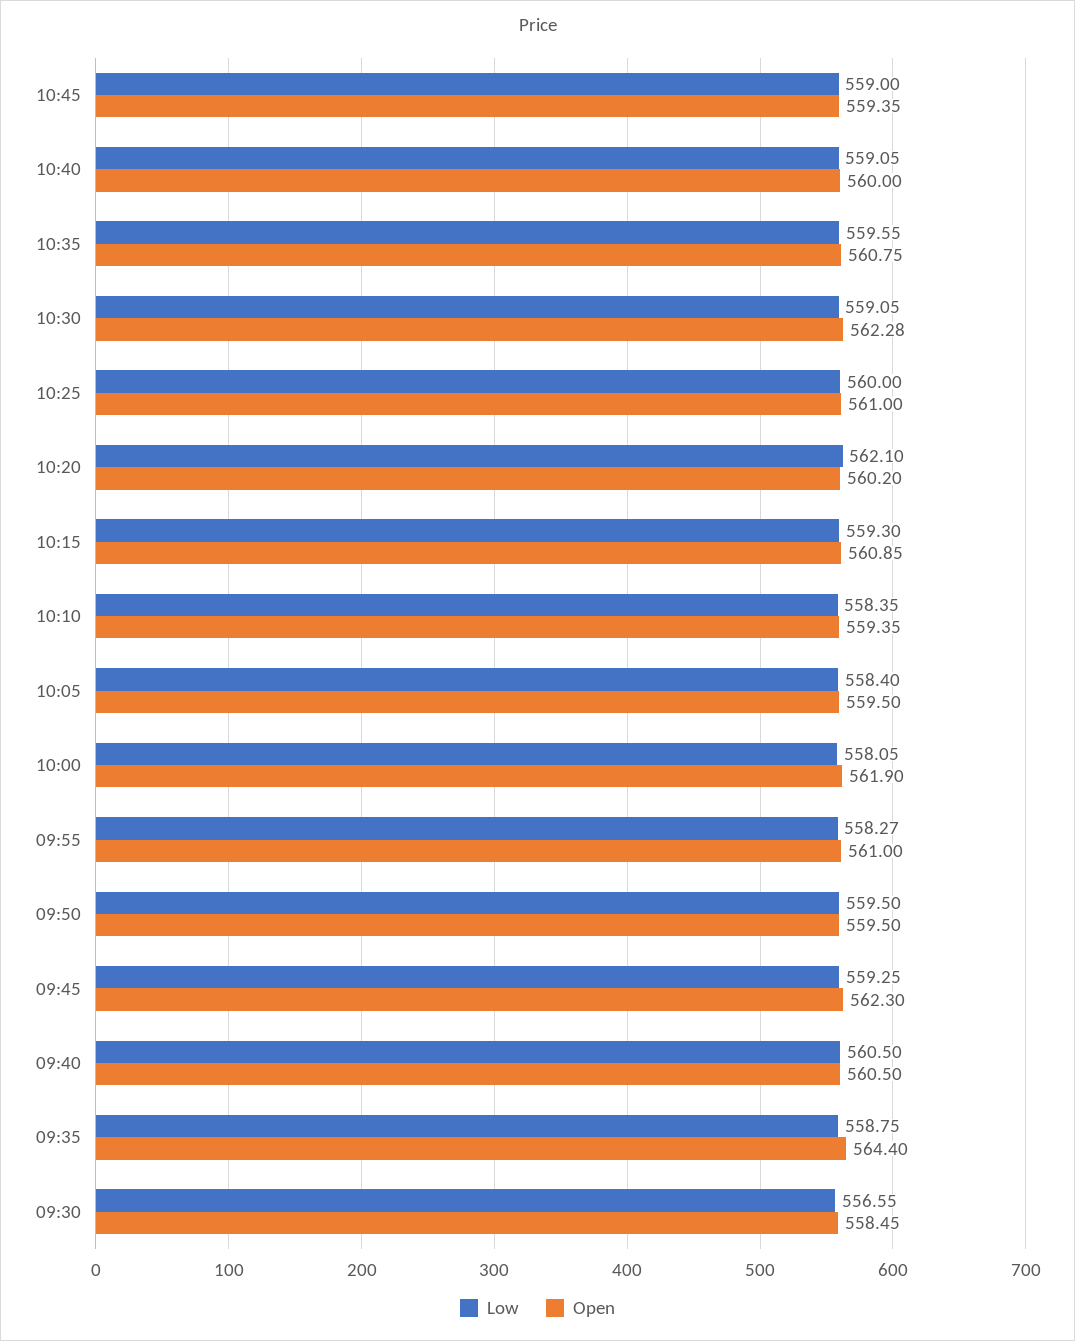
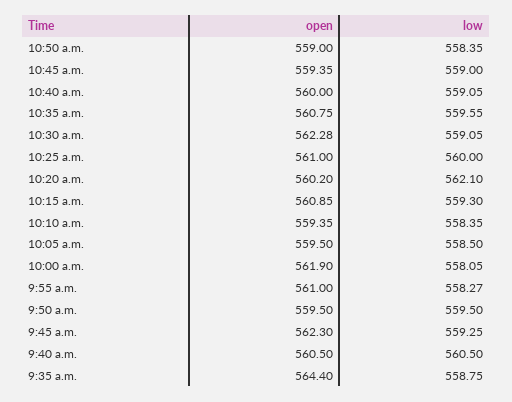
Low, 10:05: 558.4 -> 558.5
Low, 09:30: 556.55 -> none
Open, 09:30: 558.45 -> none
Open, 10:50 a.m.: none -> 559
Low, 10:50 a.m.: none -> 558.35

